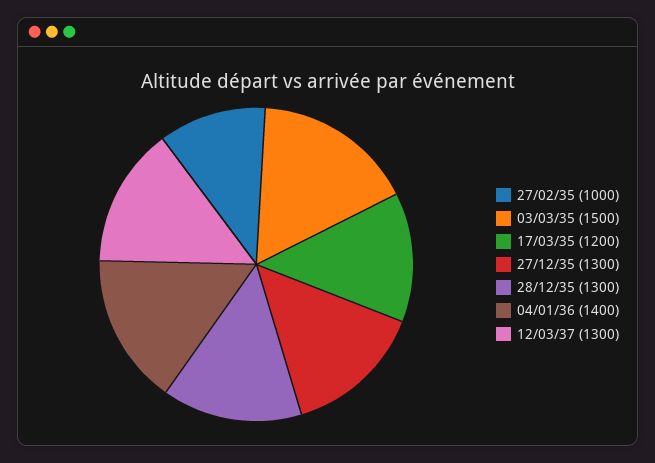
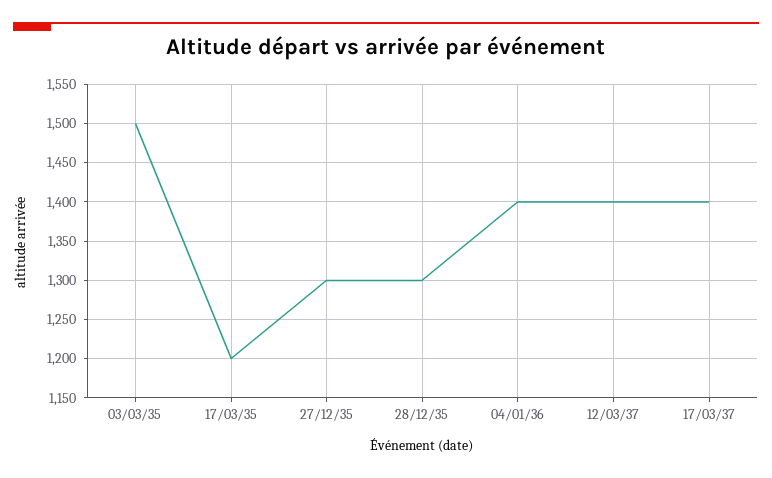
27/02/35: 1000 -> none
12/03/37: 1300 -> 1400
17/03/37: none -> 1400

